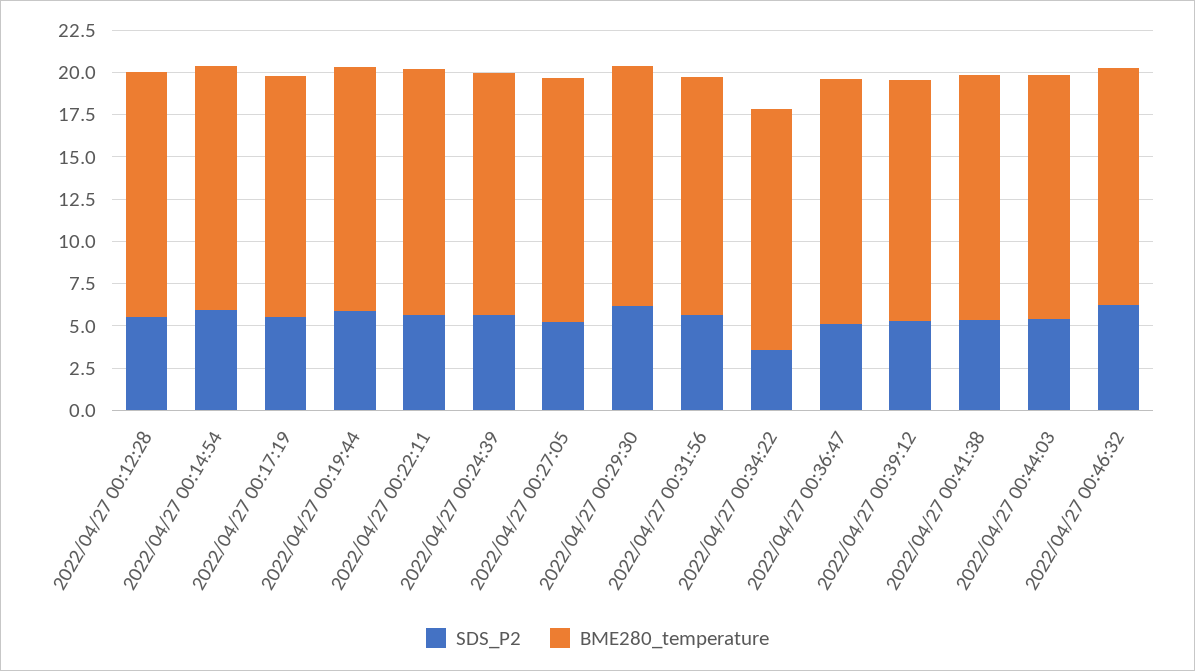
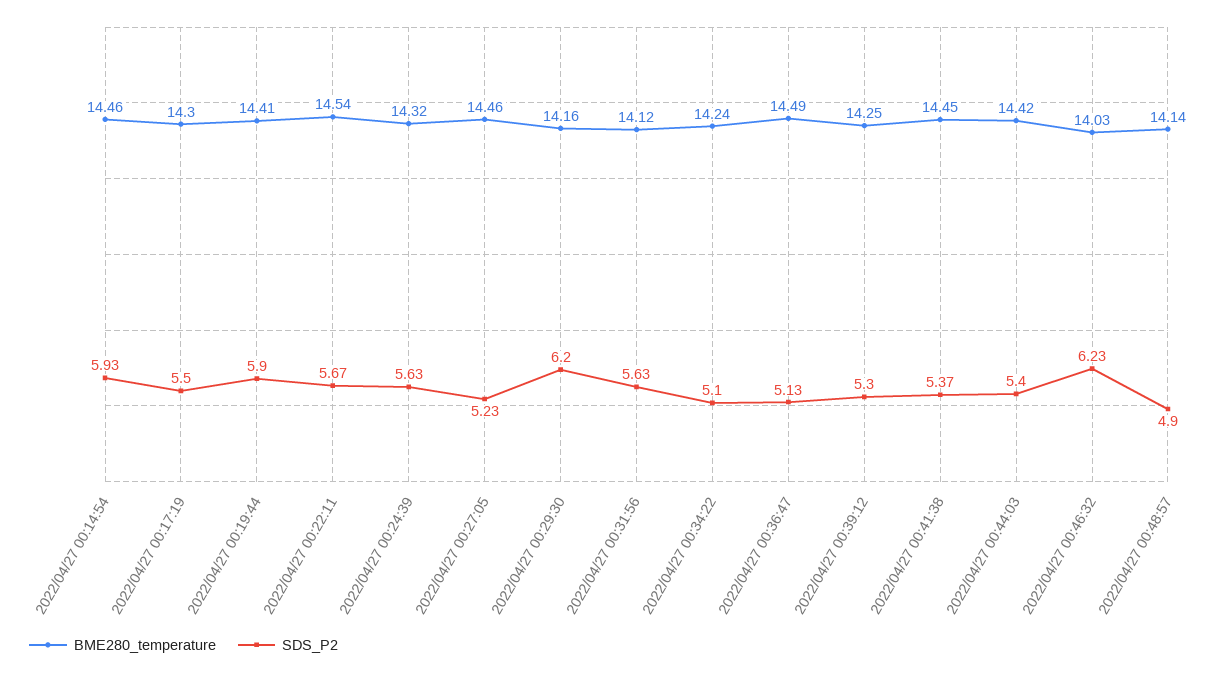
SDS_P2, 2022/04/27 00:12:28: 5.5 -> none
BME280_temperature, 2022/04/27 00:12:28: 14.5 -> none
SDS_P2, 2022/04/27 00:34:22: 3.5 -> 5.1
BME280_temperature, 2022/04/27 00:48:57: none -> 14.14
SDS_P2, 2022/04/27 00:48:57: none -> 4.9

